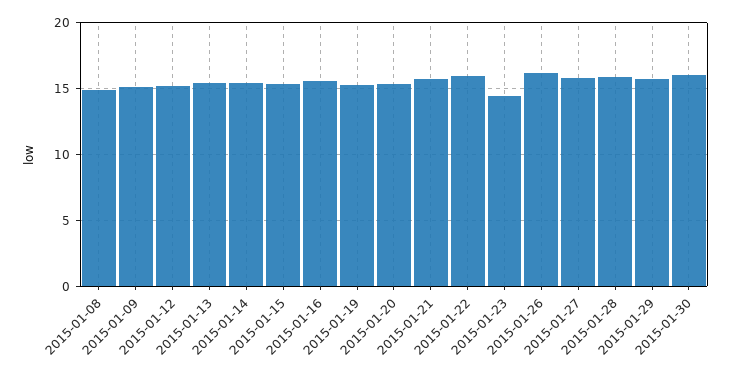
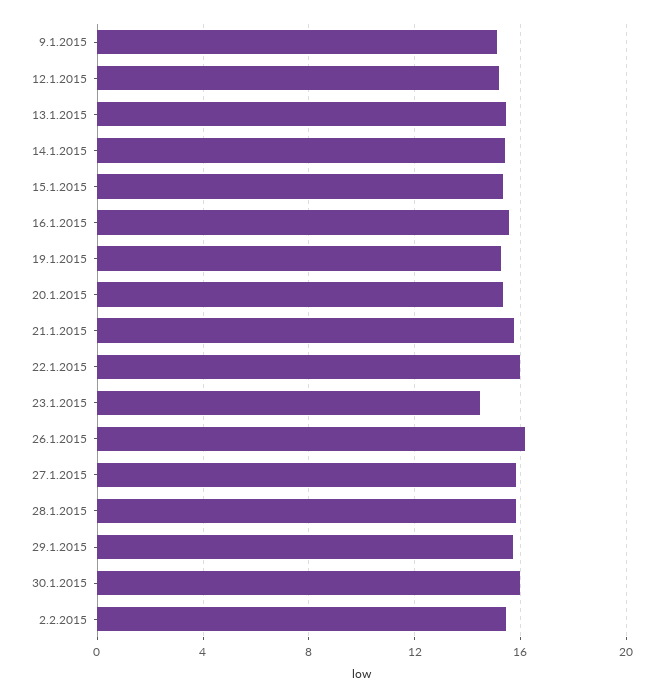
2015-01-08: 15 -> none
2.2.2015: none -> 15.5

